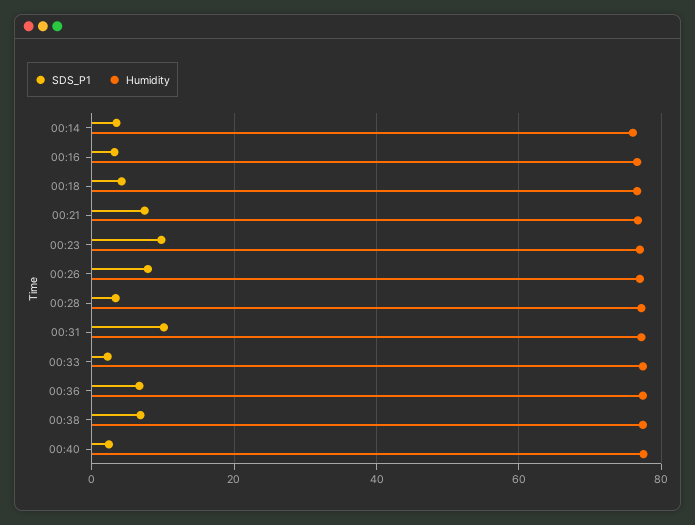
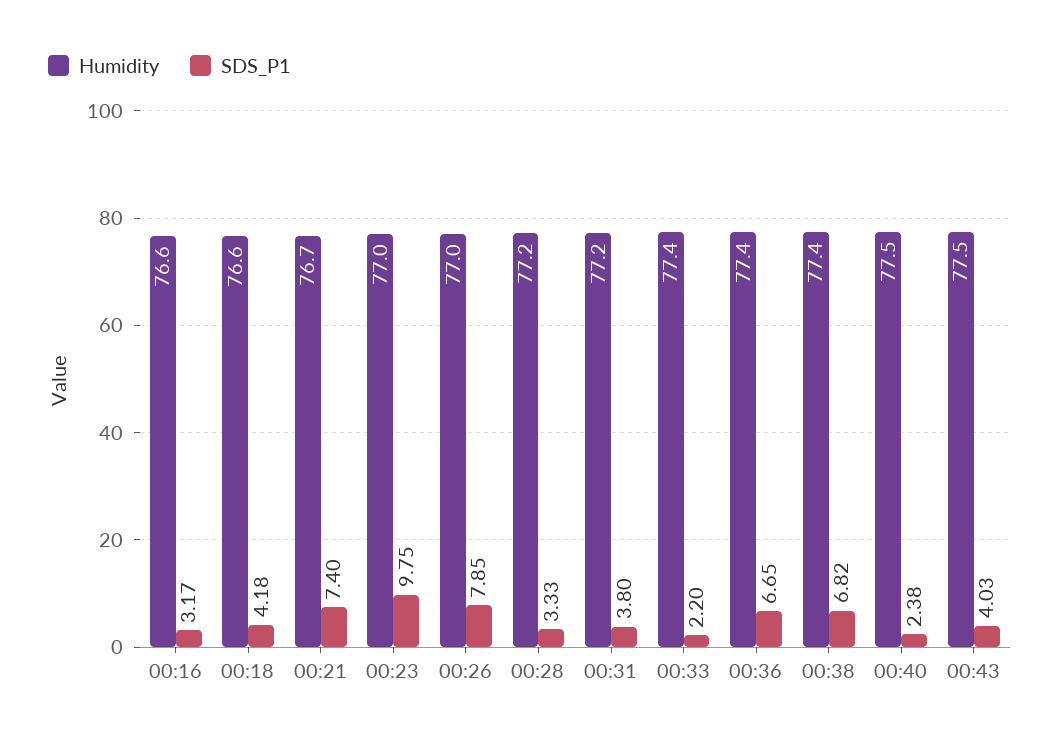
SDS_P1, 00:14: 4 -> none
Humidity, 00:14: 76 -> none
SDS_P1, 00:31: 10 -> 3.8
Humidity, 00:43: none -> 77.5
SDS_P1, 00:43: none -> 4.03

